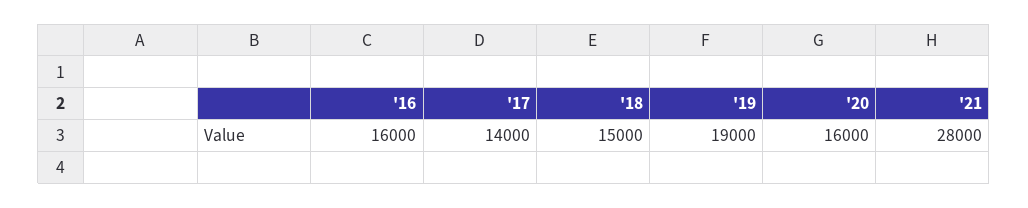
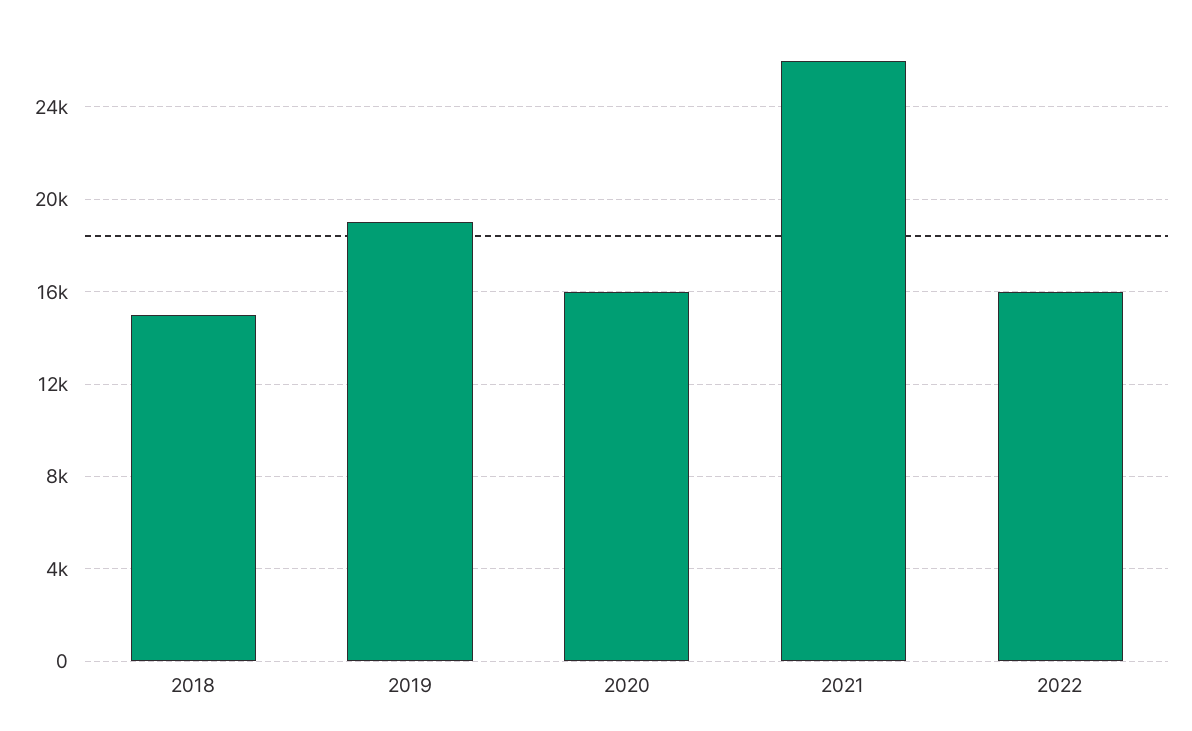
'16: 16000 -> none
'17: 14000 -> none
'21: 28000 -> 26000
2022: none -> 16000

